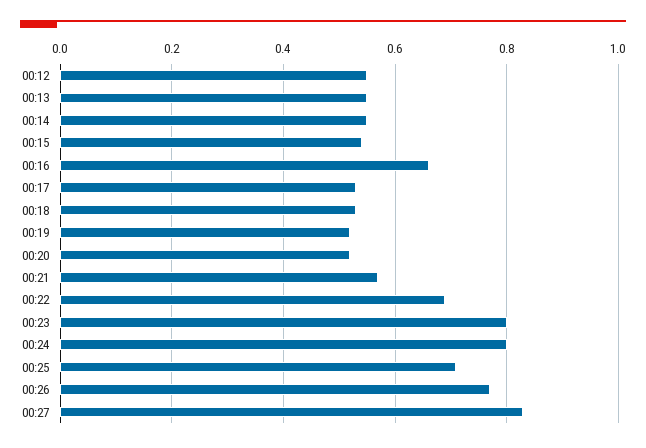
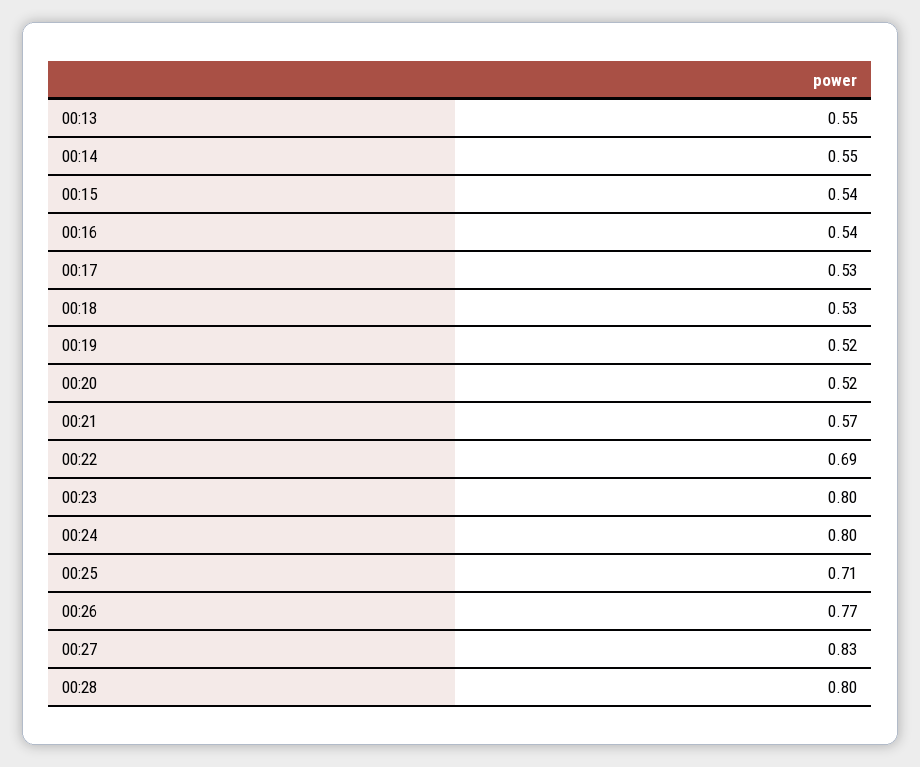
00:12: 0.55 -> none
00:16: 0.65 -> 0.54
00:28: none -> 0.8

